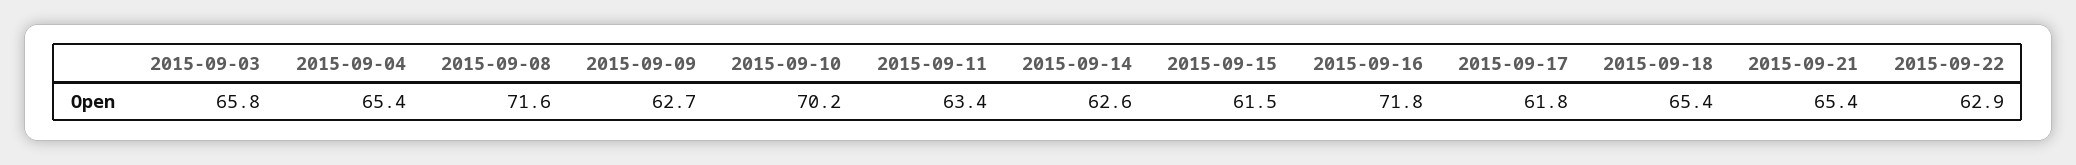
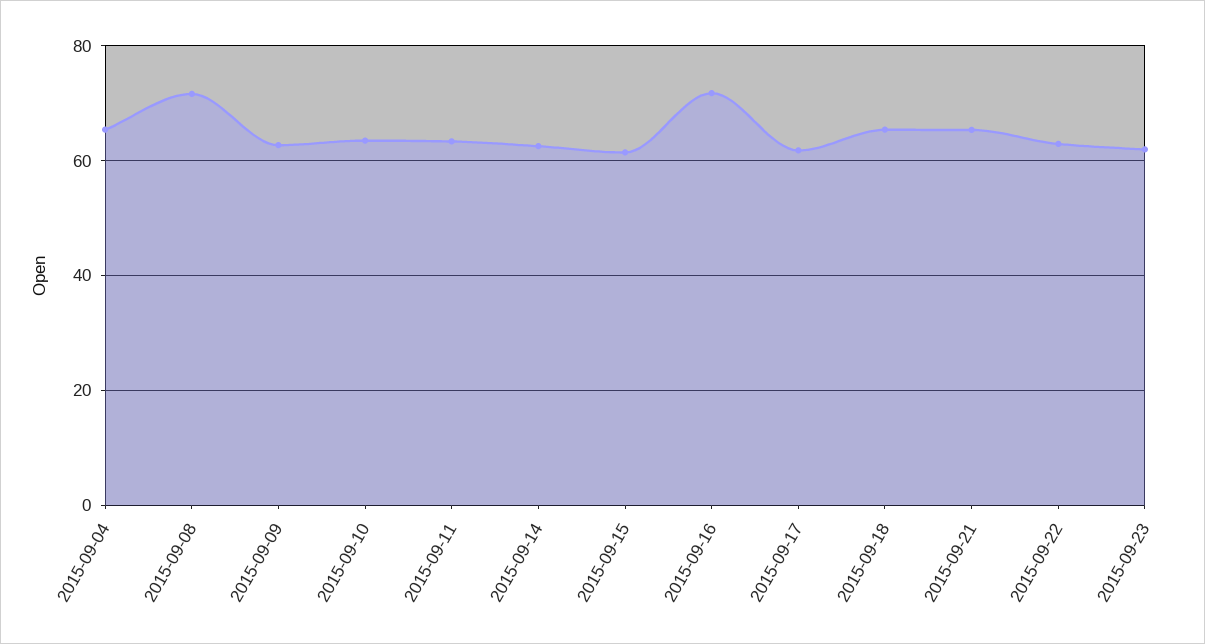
2015-09-03: 65.8 -> none
2015-09-10: 70.2 -> 64
2015-09-23: none -> 62

